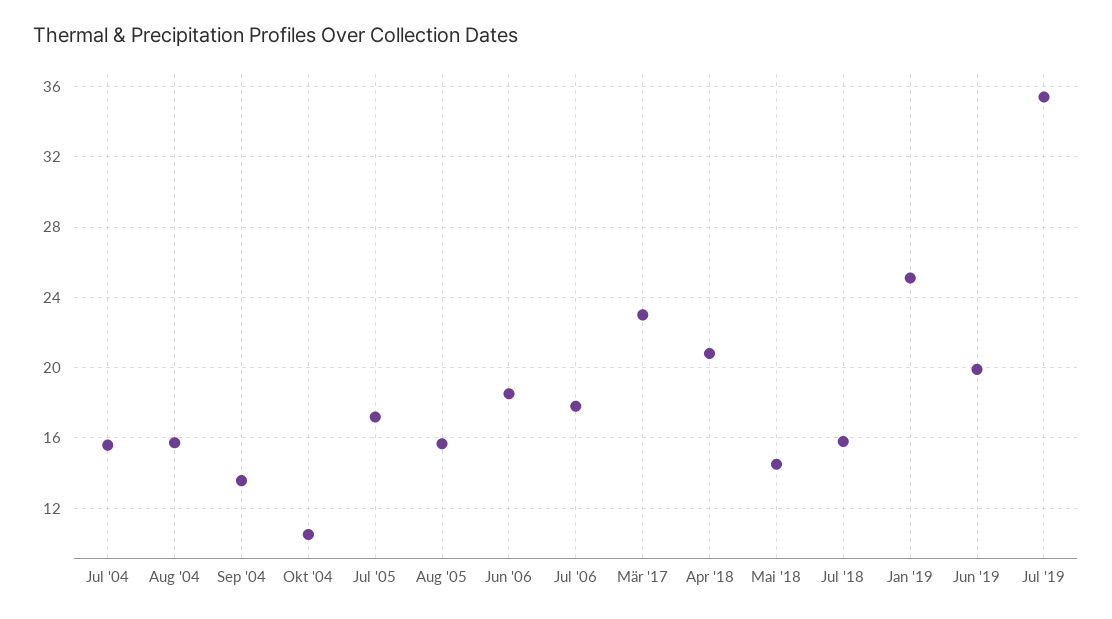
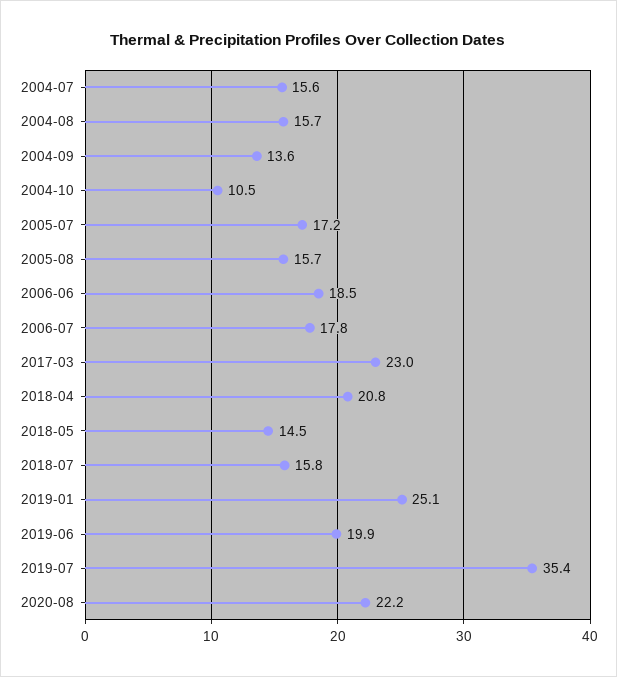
2020-08: none -> 22.2

